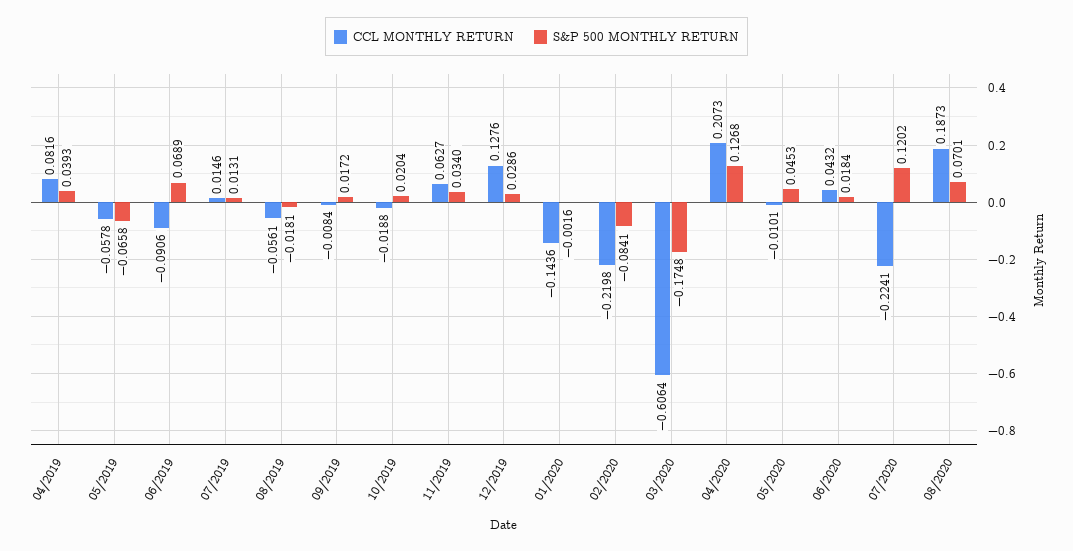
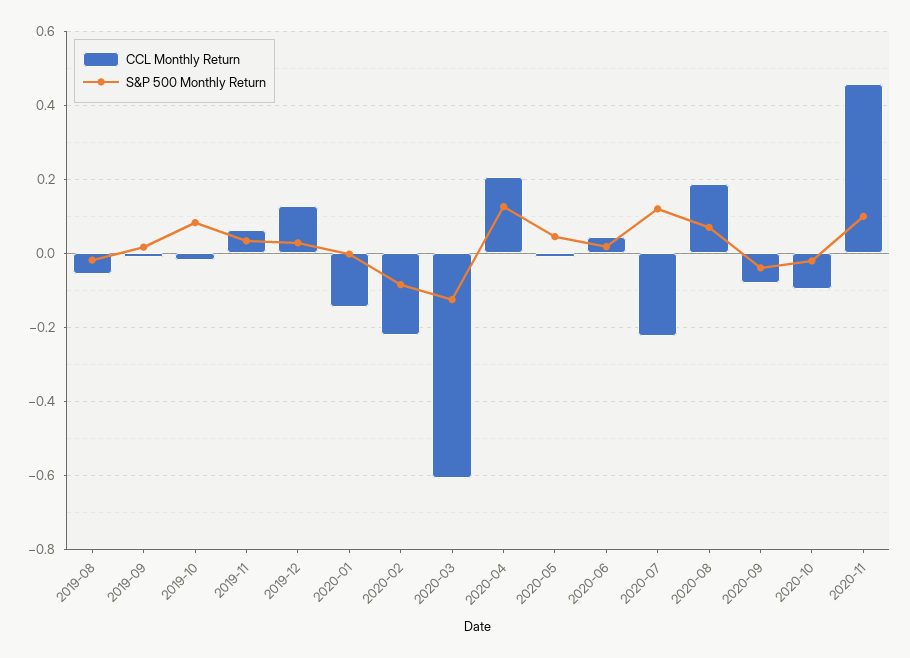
CCL MONTHLY RETURN, 04/2019: 0.0816 -> none
S&P 500 MONTHLY RETURN, 04/2019: 0.0393 -> none
CCL MONTHLY RETURN, 05/2019: -0.0578 -> none
S&P 500 MONTHLY RETURN, 05/2019: -0.0658 -> none
CCL MONTHLY RETURN, 06/2019: -0.0906 -> none
S&P 500 MONTHLY RETURN, 06/2019: 0.0689 -> none
CCL MONTHLY RETURN, 07/2019: 0.0146 -> none
S&P 500 MONTHLY RETURN, 07/2019: 0.0131 -> none
S&P 500 MONTHLY RETURN, 10/2019: 0.0204 -> 0.08
S&P 500 MONTHLY RETURN, 03/2020: -0.1748 -> -0.12
CCL MONTHLY RETURN, 2020-09: none -> -0.08
S&P 500 MONTHLY RETURN, 2020-09: none -> -0.04
CCL MONTHLY RETURN, 2020-10: none -> -0.1
S&P 500 MONTHLY RETURN, 2020-10: none -> -0.02
CCL MONTHLY RETURN, 2020-11: none -> 0.46
S&P 500 MONTHLY RETURN, 2020-11: none -> 0.1

